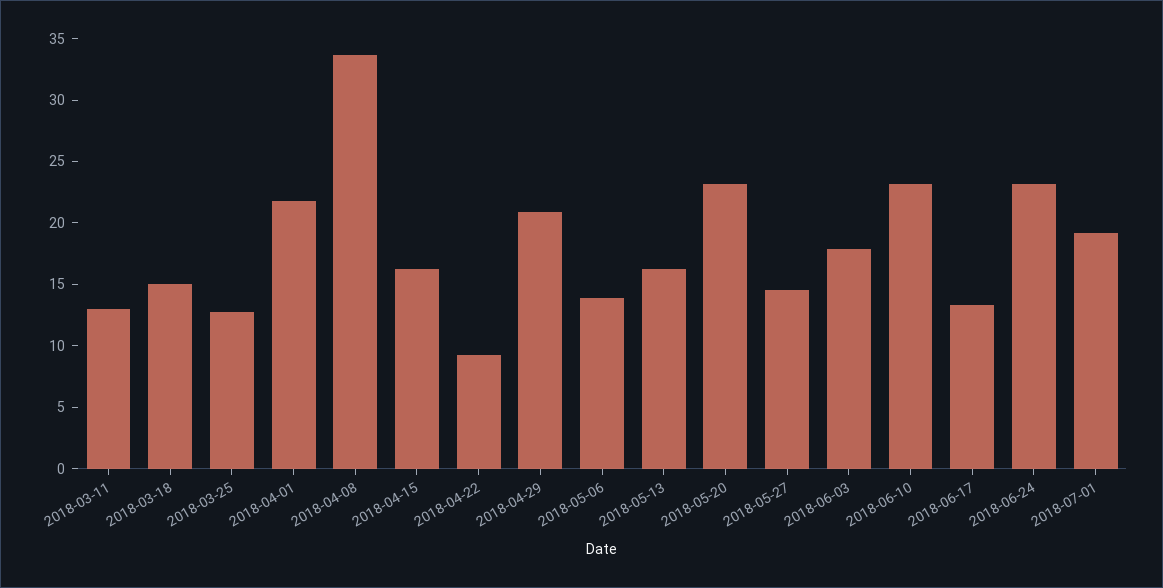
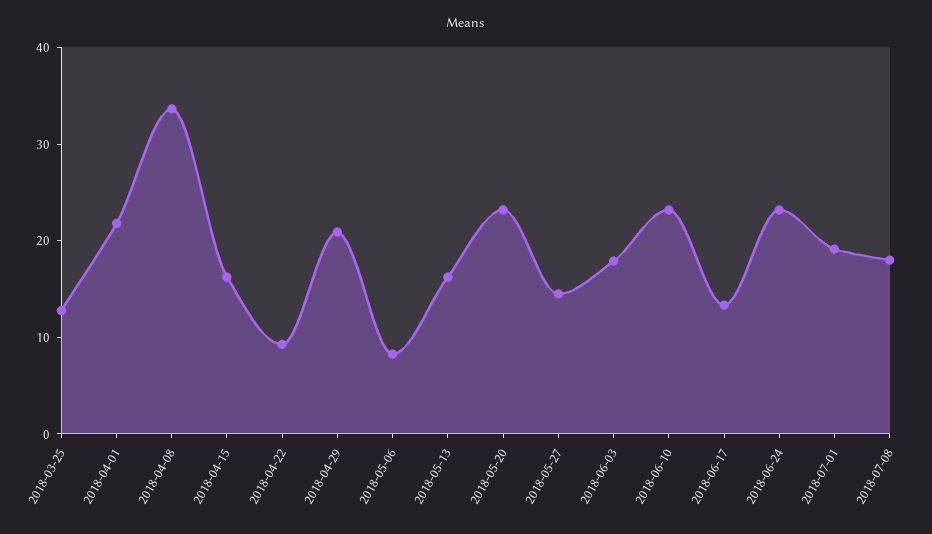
2018-03-11: 13 -> none
2018-03-18: 15 -> none
2018-05-06: 14 -> 8
2018-07-08: none -> 18

